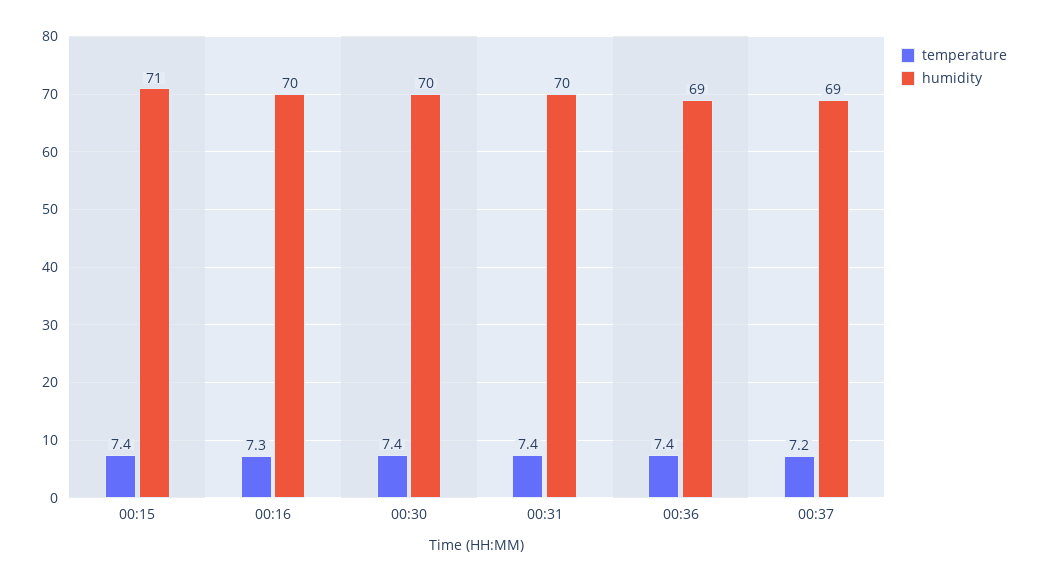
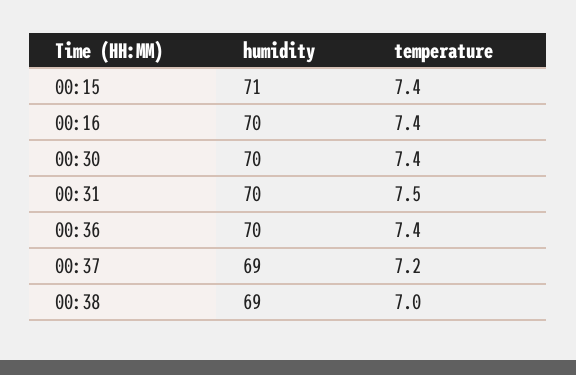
temperature, 00:16: 7.3 -> 7.4
temperature, 00:31: 7.4 -> 7.5
humidity, 00:36: 69 -> 70
humidity, 00:38: none -> 69
temperature, 00:38: none -> 7

